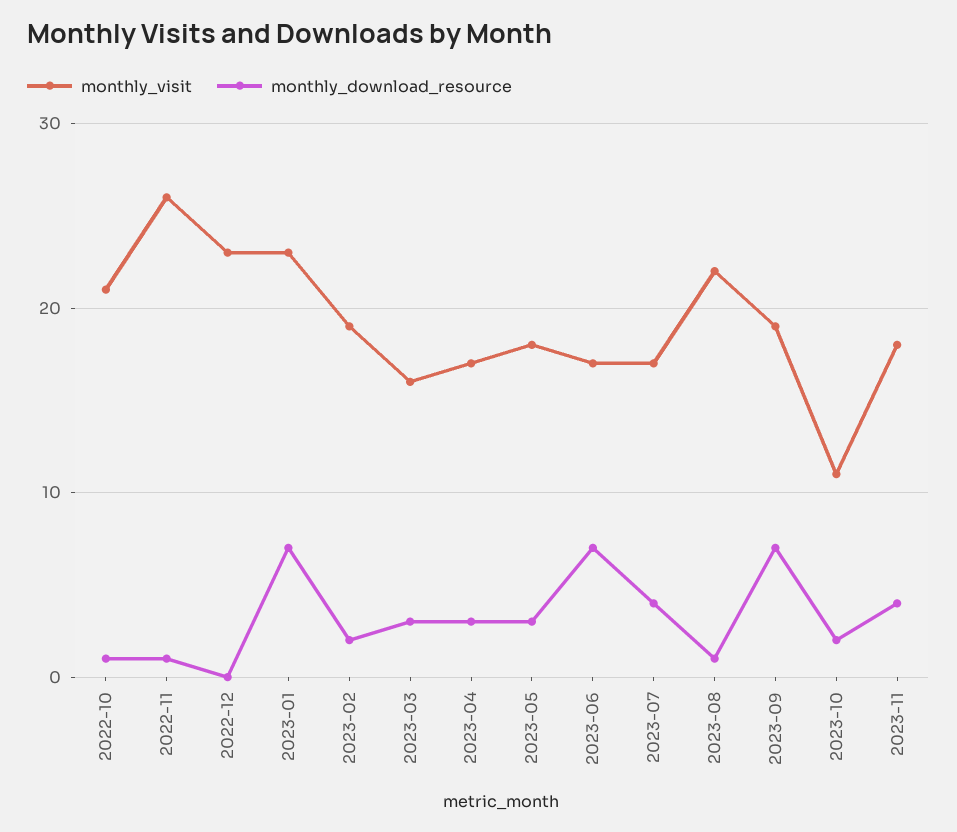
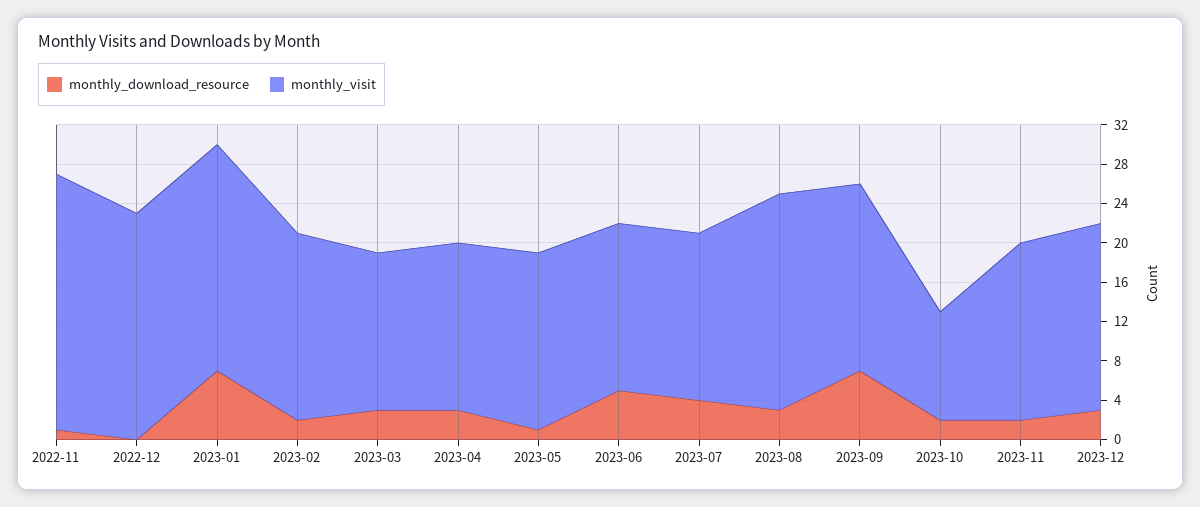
monthly_visit, 2022-10: 21 -> none
monthly_download_resource, 2022-10: 1 -> none
monthly_download_resource, 2023-05: 3 -> 1
monthly_download_resource, 2023-06: 7 -> 5
monthly_download_resource, 2023-08: 1 -> 3
monthly_download_resource, 2023-11: 4 -> 2
monthly_download_resource, 2023-12: none -> 3
monthly_visit, 2023-12: none -> 19

